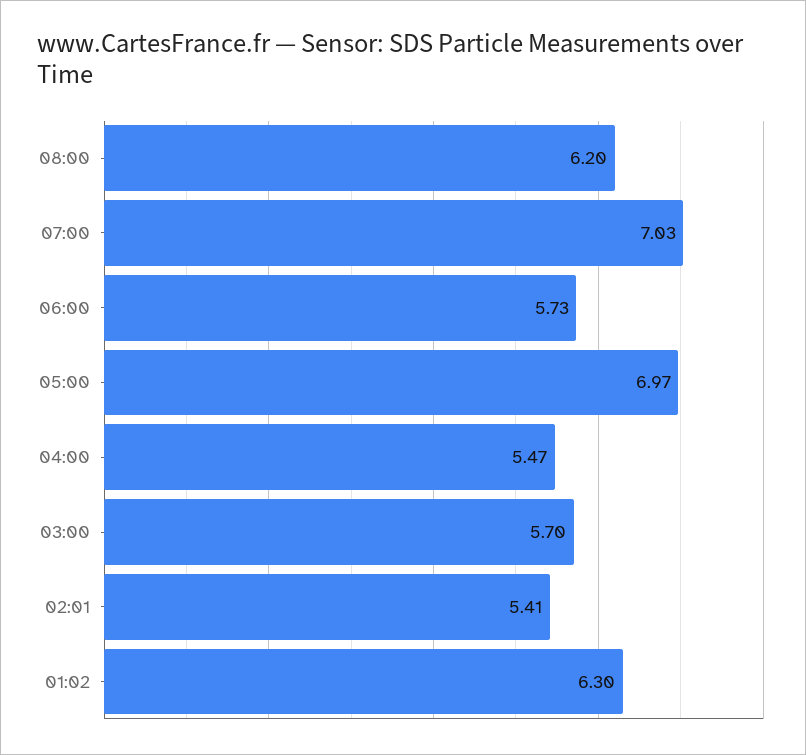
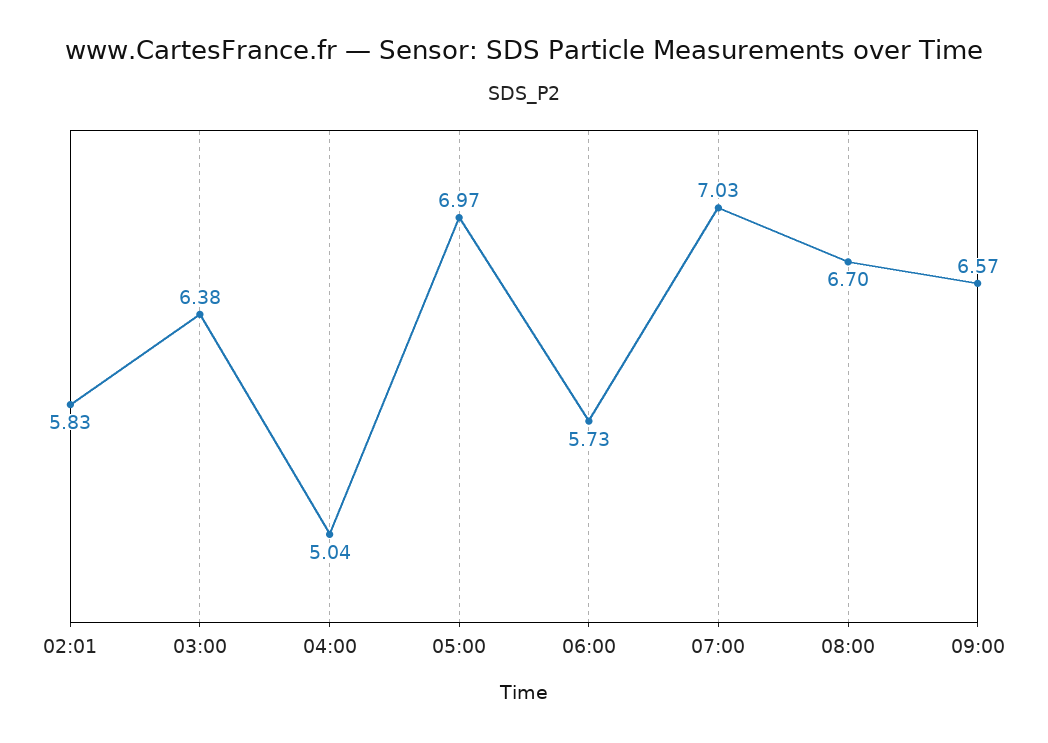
08:00: 6.2 -> 6.7
04:00: 5.47 -> 5.04
03:00: 5.7 -> 6.38
02:01: 5.41 -> 5.83
01:02: 6.3 -> none
09:00: none -> 6.57

